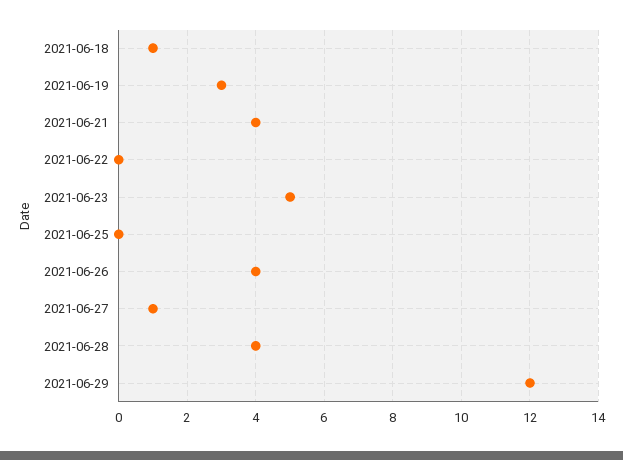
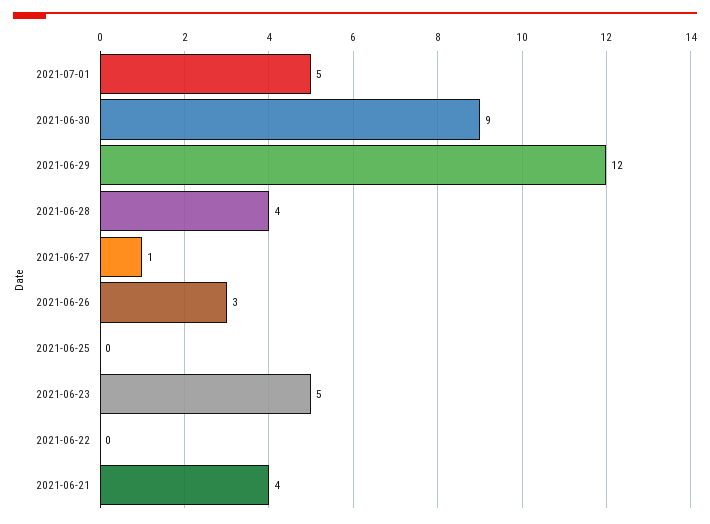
2021-06-18: 1 -> none
2021-06-19: 3 -> none
2021-06-26: 4 -> 3
2021-07-01: none -> 5
2021-06-30: none -> 9

